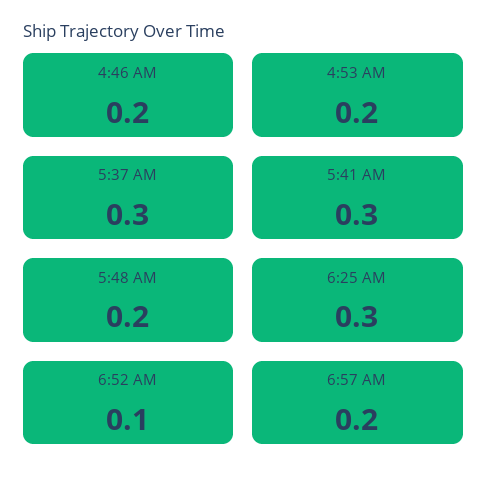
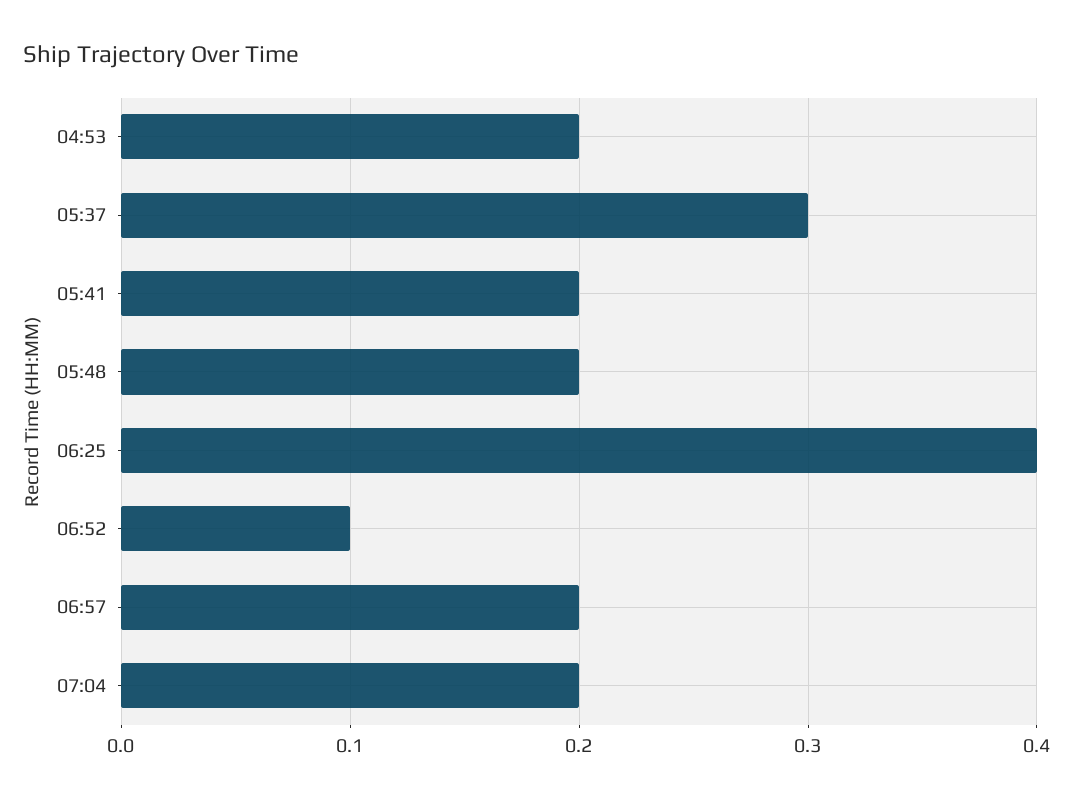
4:46 AM: 0.2 -> none
5:41 AM: 0.3 -> 0.2
6:25 AM: 0.3 -> 0.4
07:04: none -> 0.2

